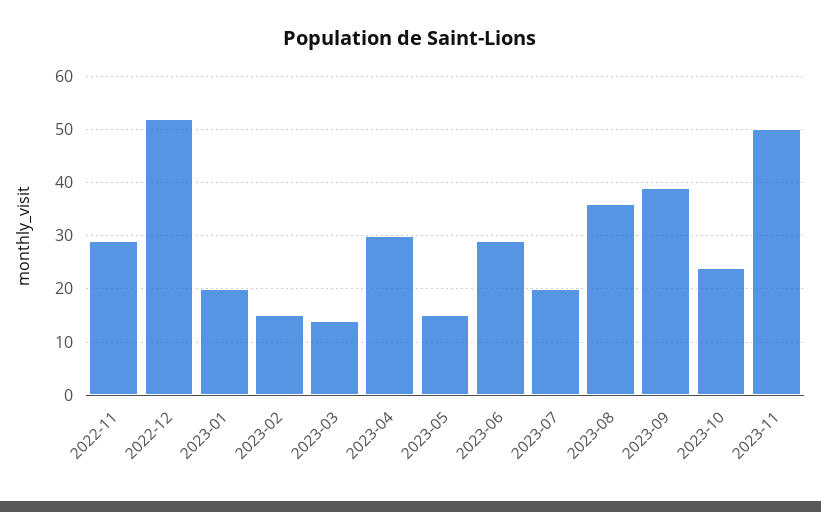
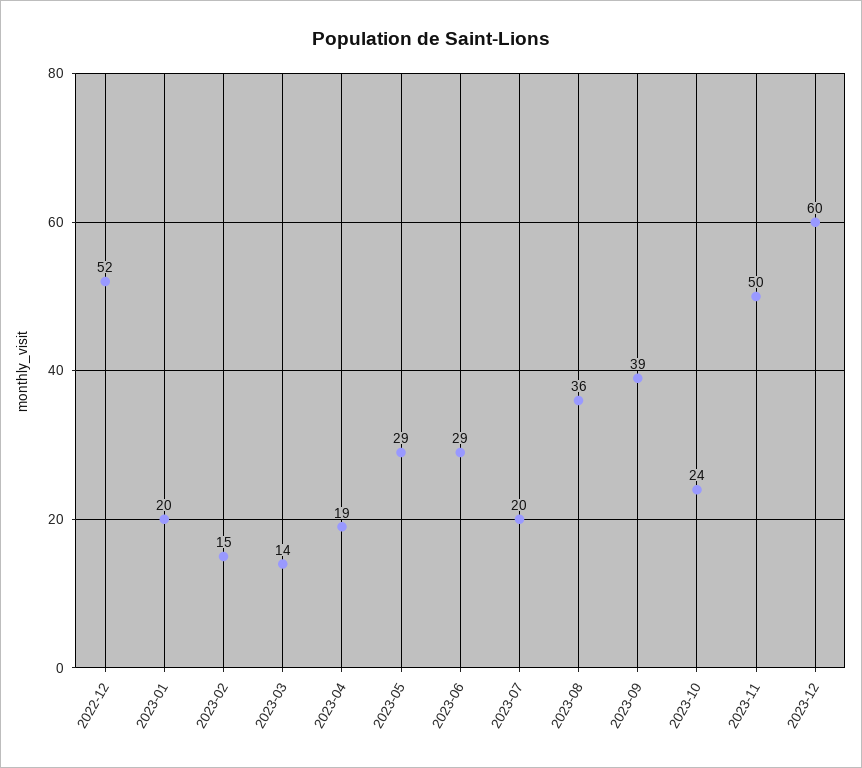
2022-11: 30 -> none
2023-04: 30 -> 19
2023-05: 15 -> 29
2023-12: none -> 60

